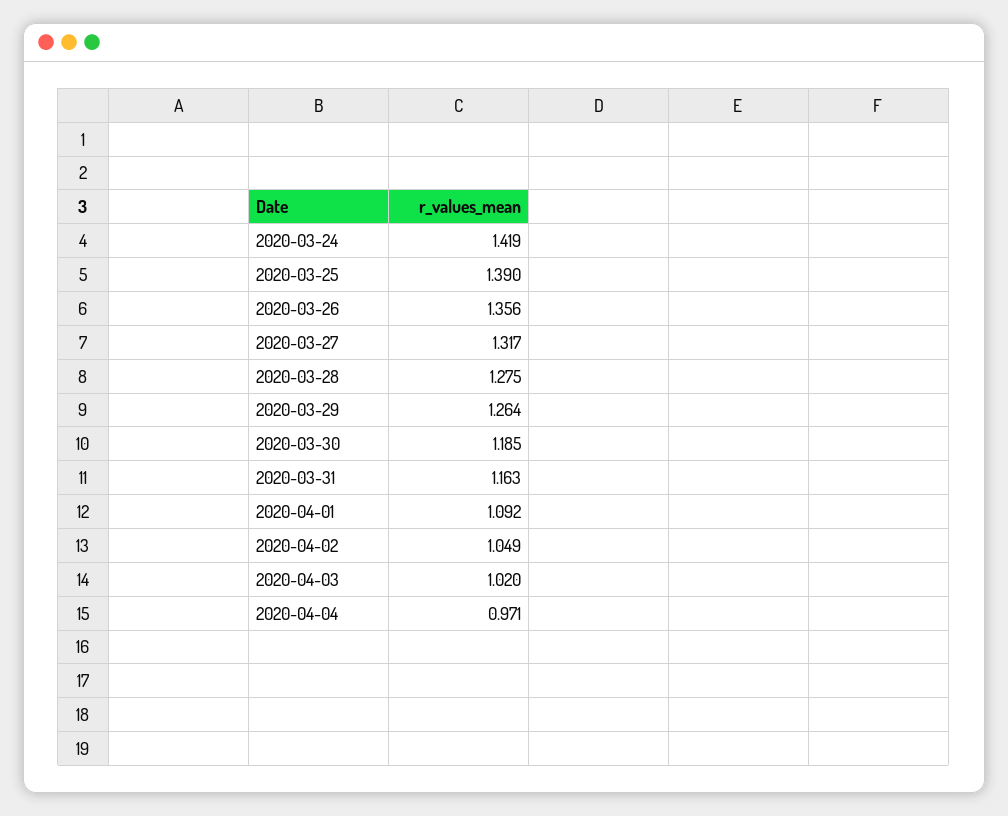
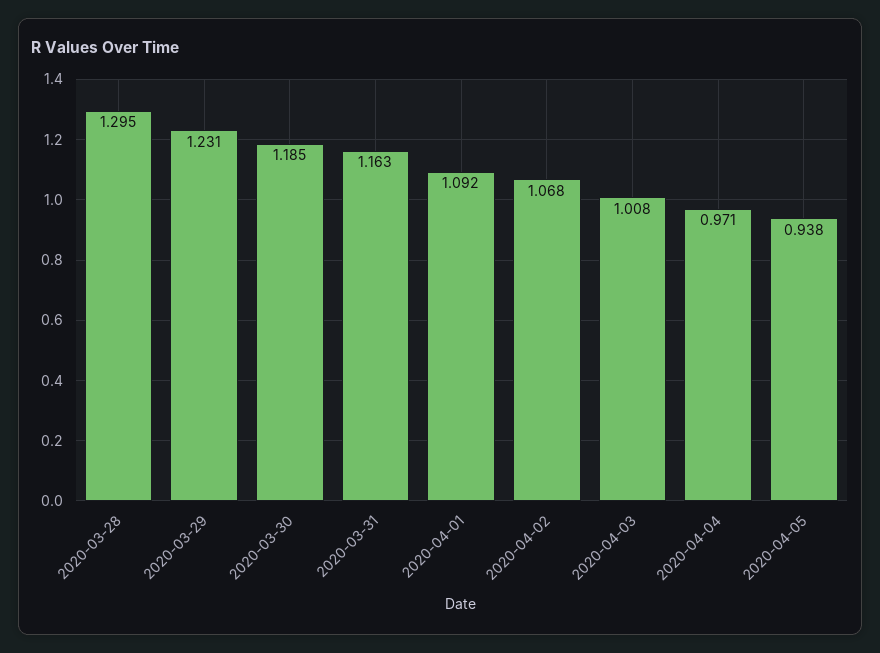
2020-03-24: 1.419 -> none
2020-03-25: 1.39 -> none
2020-03-26: 1.356 -> none
2020-03-27: 1.317 -> none
2020-03-28: 1.275 -> 1.295
2020-03-29: 1.264 -> 1.231
2020-04-02: 1.049 -> 1.068
2020-04-03: 1.02 -> 1.008
2020-04-05: none -> 0.938

